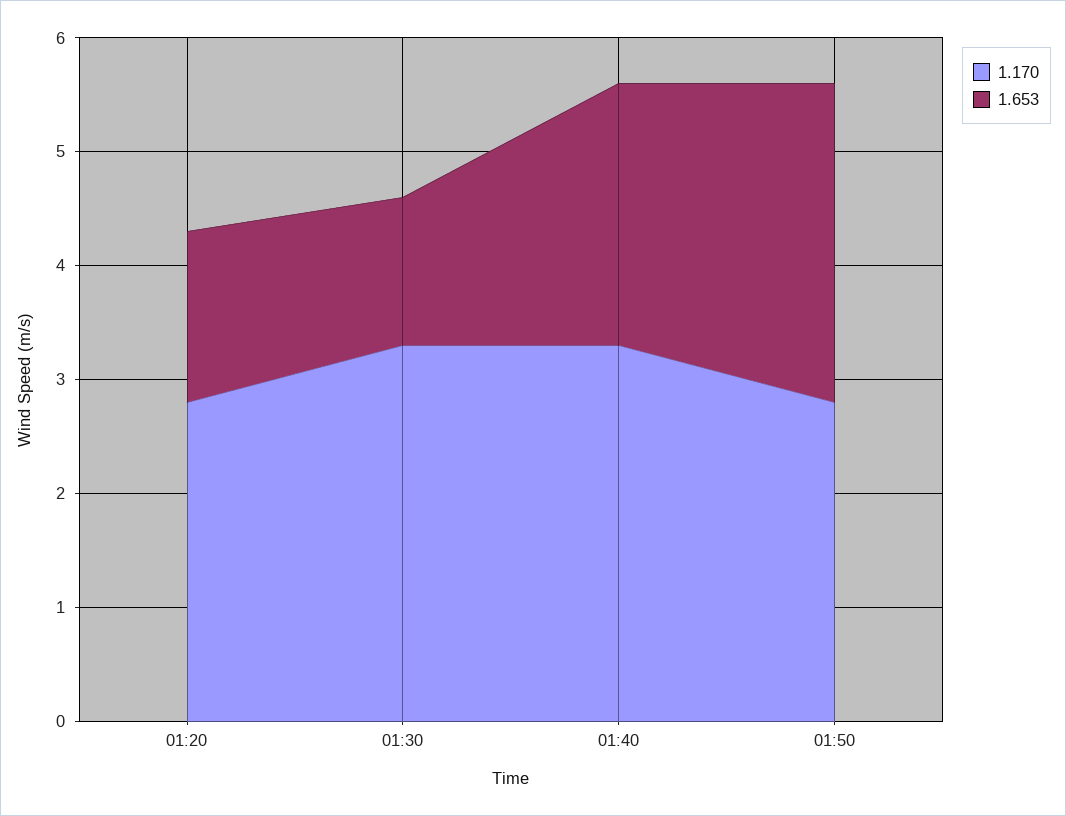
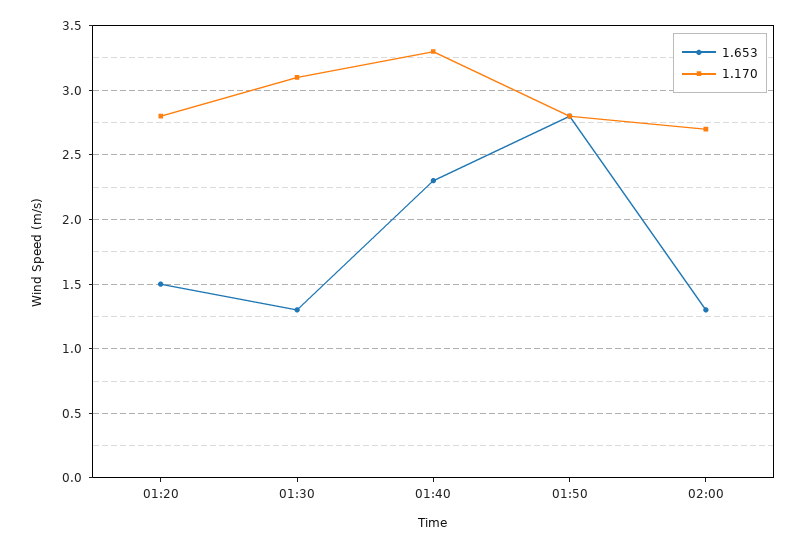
1.170, 01:30: 3.3 -> 3.1
1.653, 02:00: none -> 1.3
1.170, 02:00: none -> 2.7

